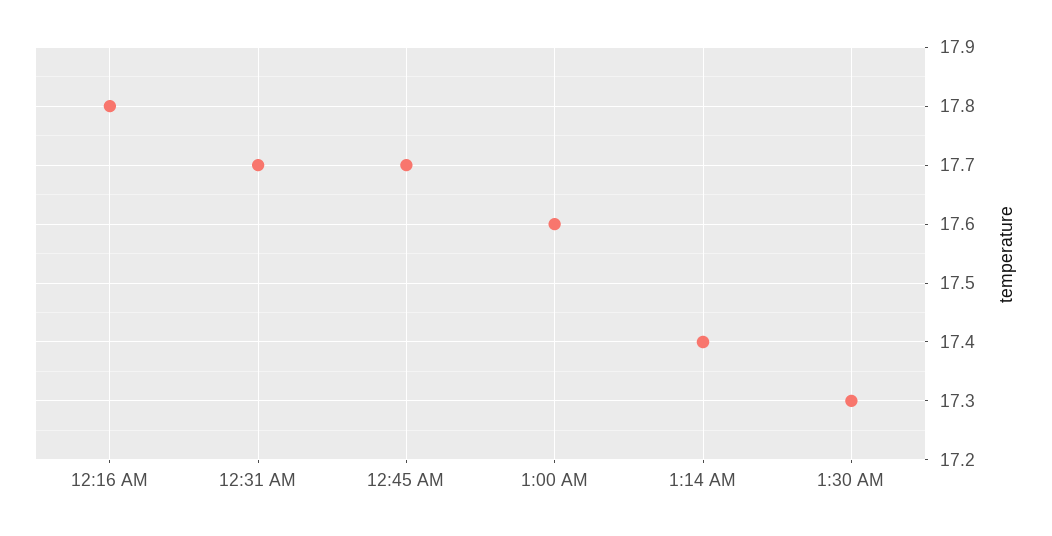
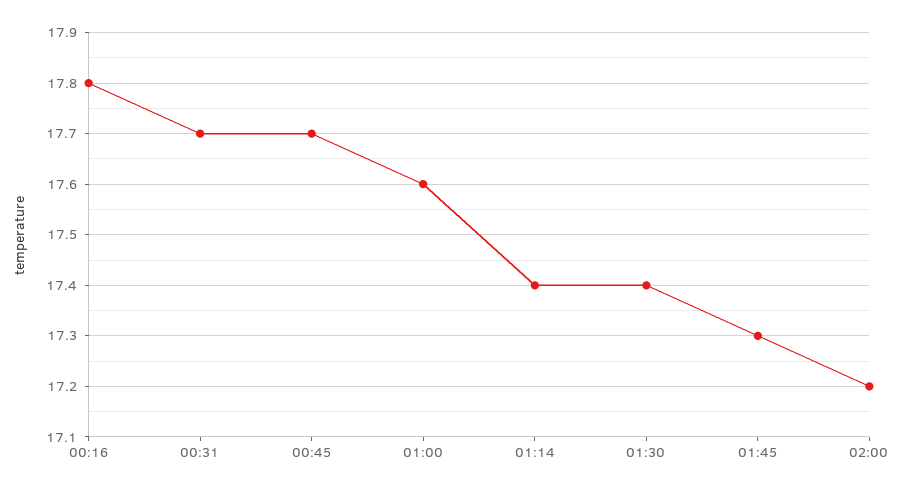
1:30 AM: 17.3 -> 17.4
01:45: none -> 17.3
02:00: none -> 17.2

